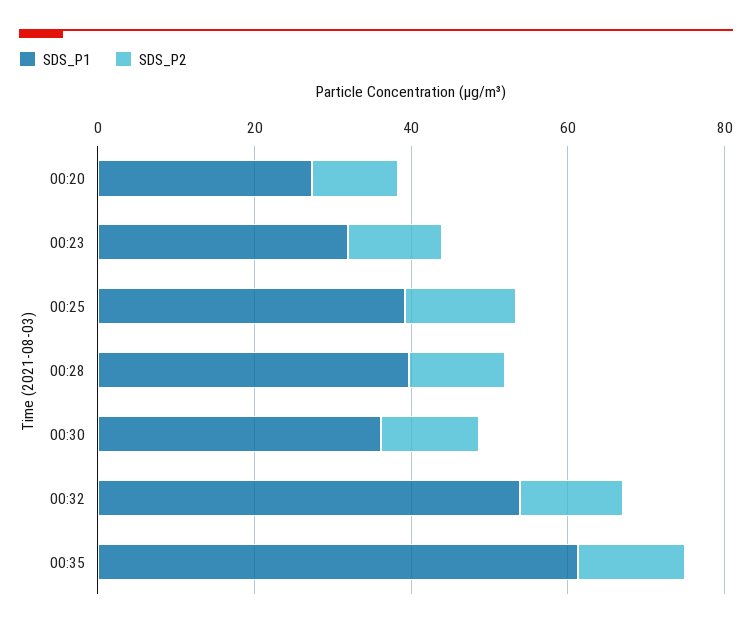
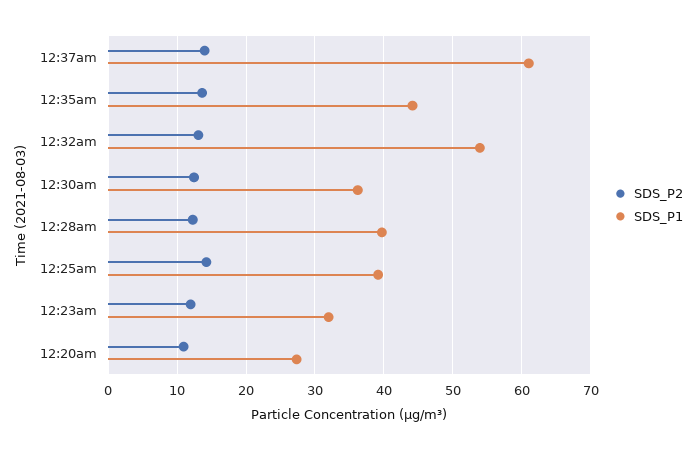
SDS_P1, 00:35: 60 -> 44
SDS_P2, 12:37am: none -> 14
SDS_P1, 12:37am: none -> 61

